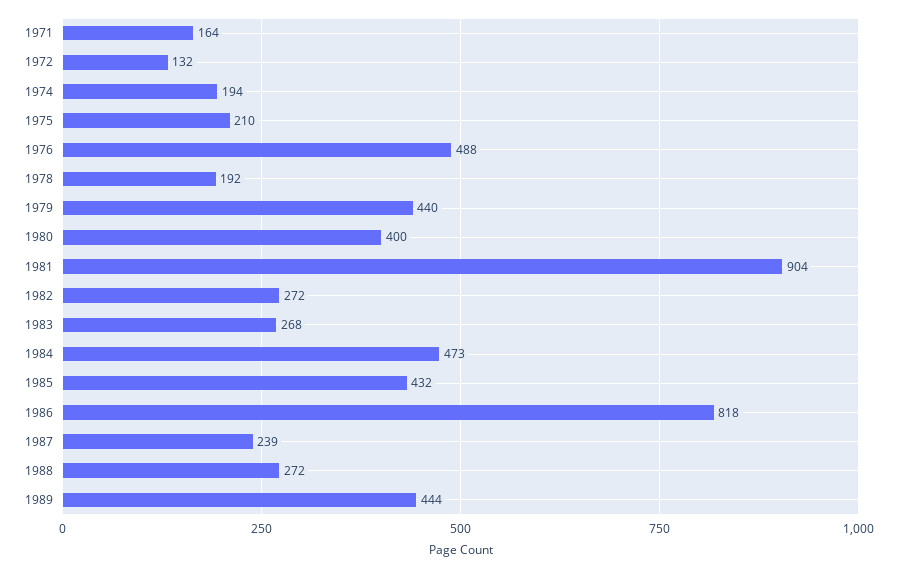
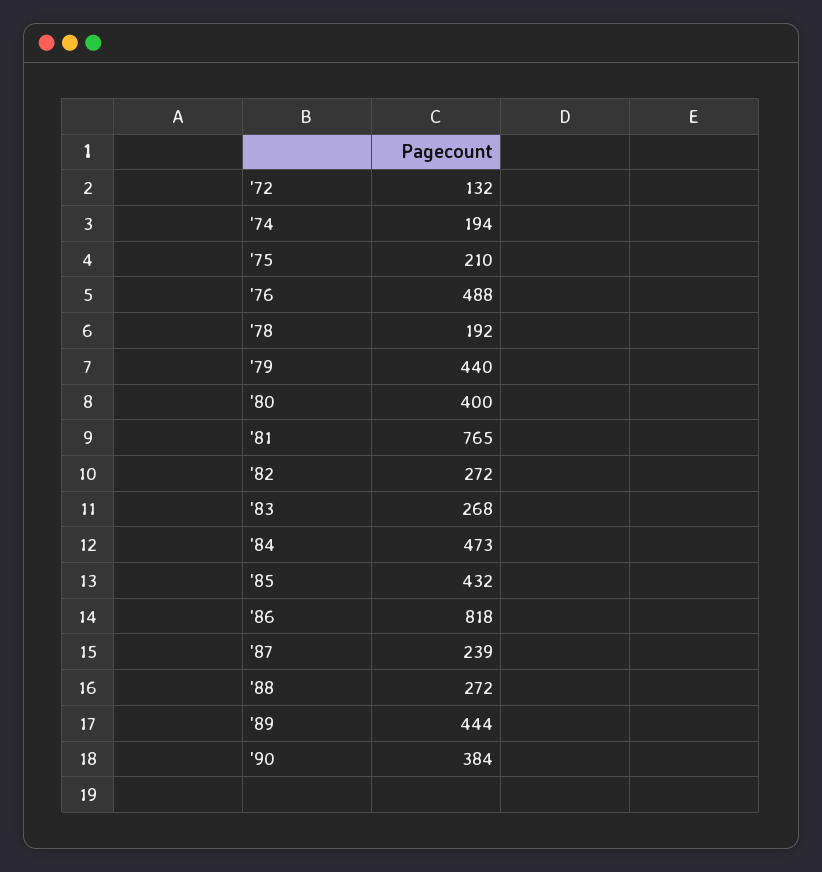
1971: 164 -> none
1981: 904 -> 765
'90: none -> 384

